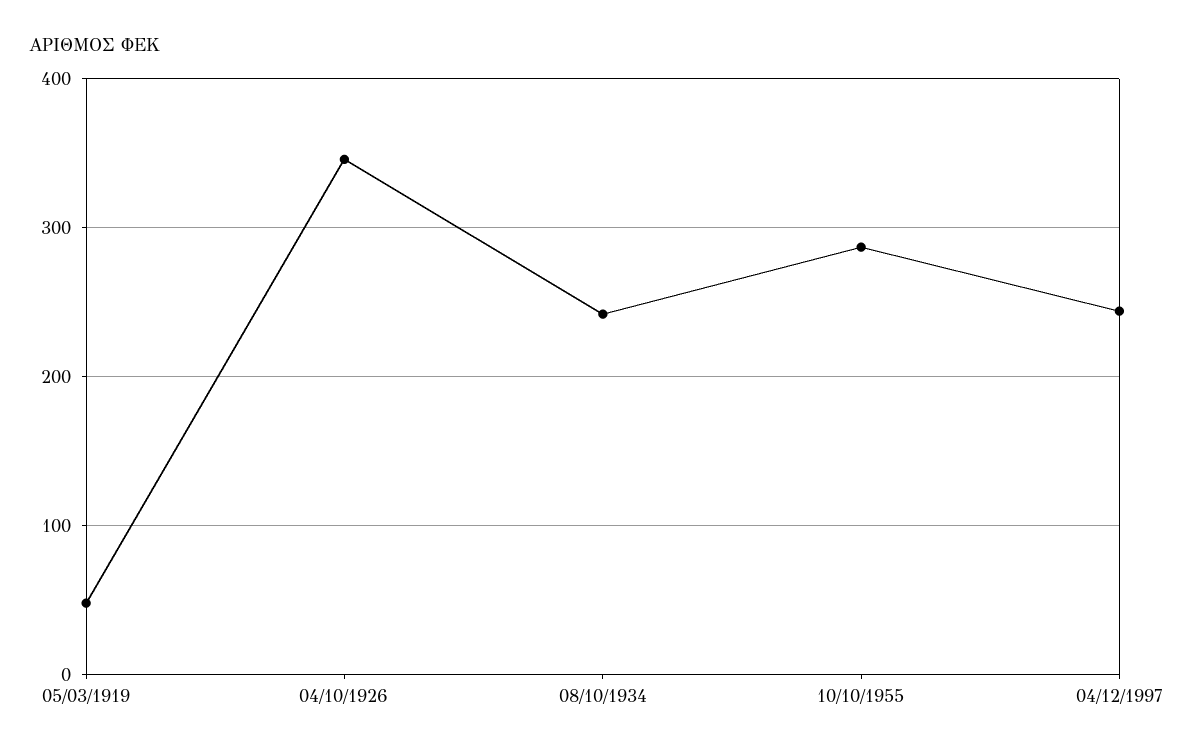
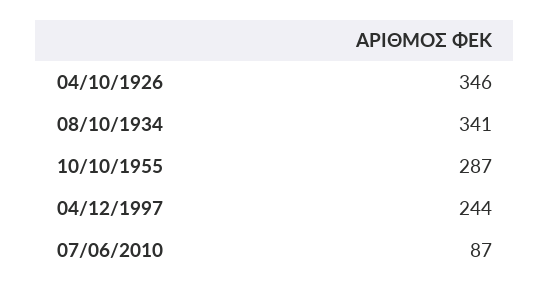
05/03/1919: 50 -> none
08/10/1934: 240 -> 341
07/06/2010: none -> 87

